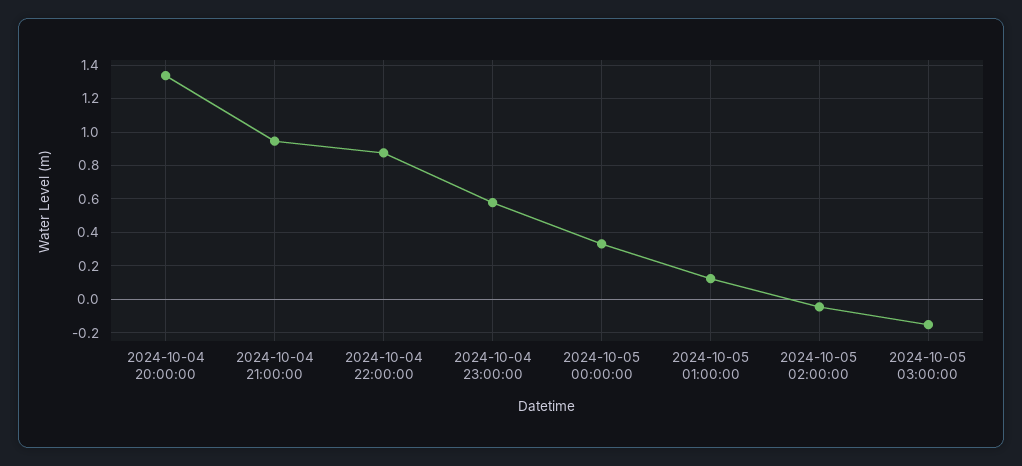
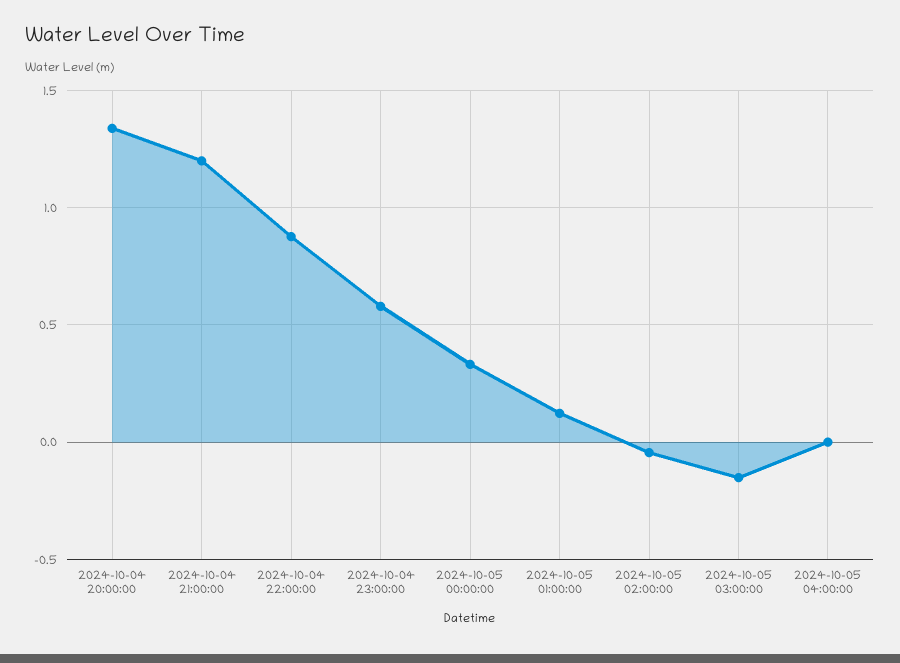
2024-10-04 21:00:00: 0.95 -> 1.2
2024-10-05 04:00:00: none -> 0

